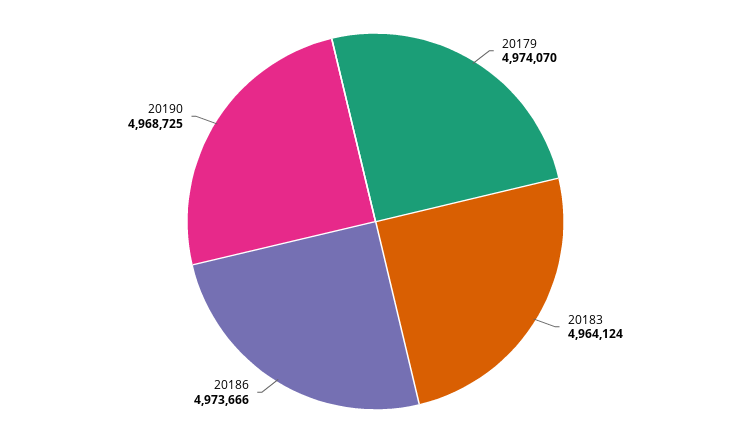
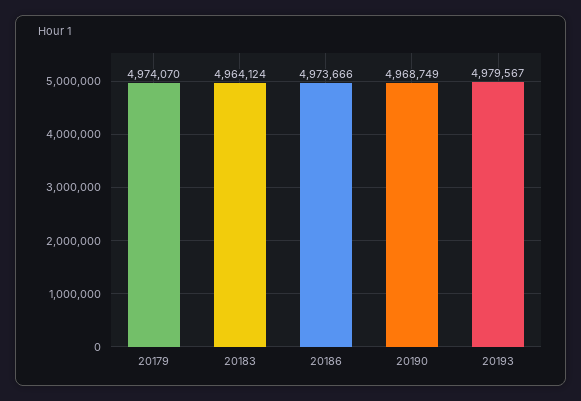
20190: 4968725 -> 4968749
20193: none -> 4979567

